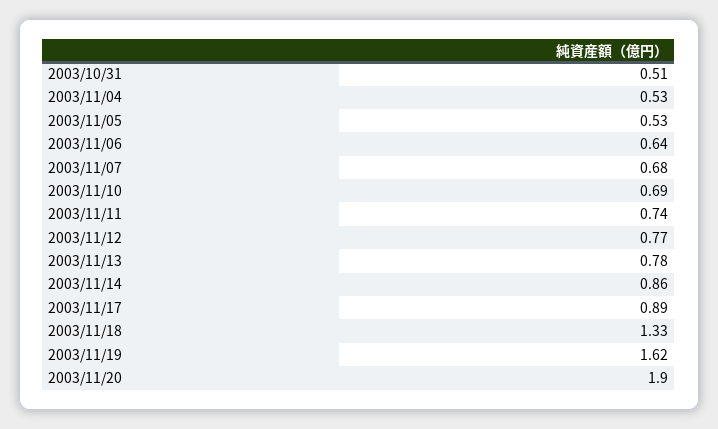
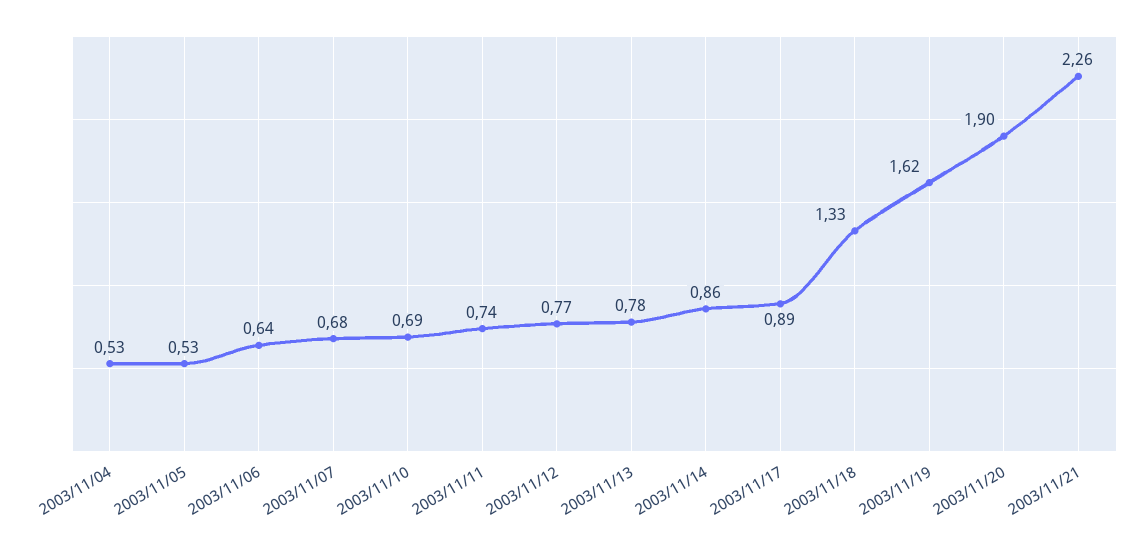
2003/10/31: 0.51 -> none
2003/11/21: none -> 2.26

